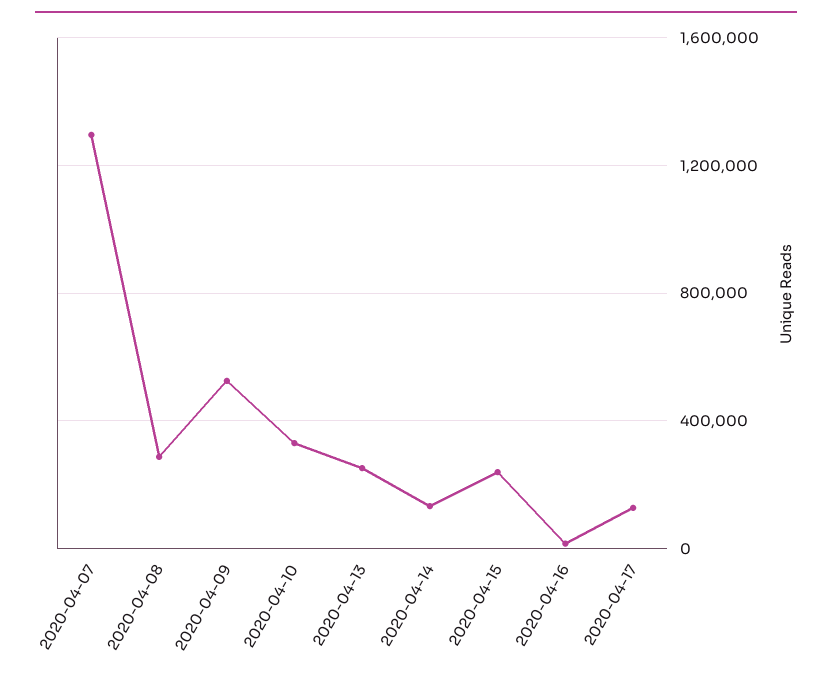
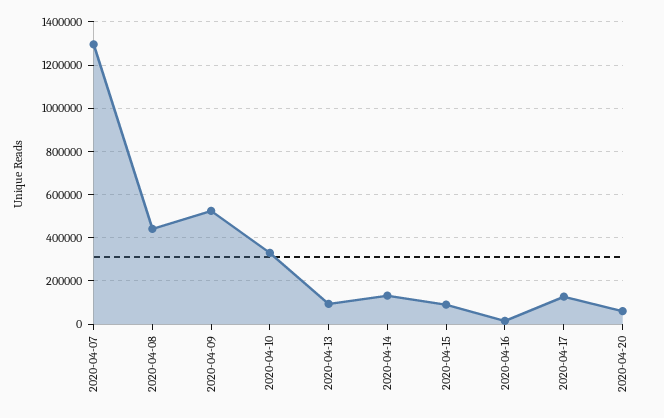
2020-04-08: 300000 -> 450000
2020-04-13: 250000 -> 100000
2020-04-15: 250000 -> 100000
2020-04-20: none -> 50000

